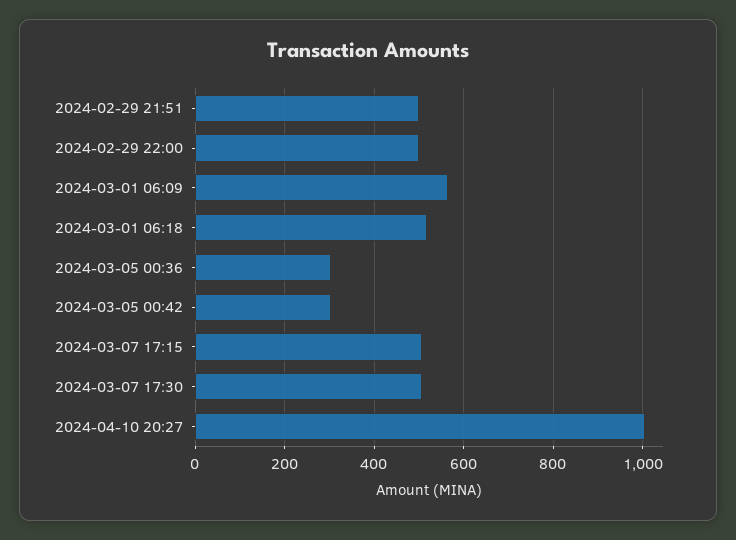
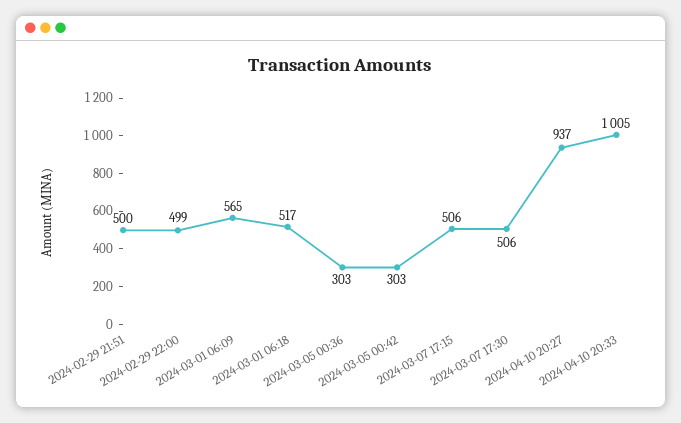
2024-04-10 20:27: 1000 -> 937
2024-04-10 20:33: none -> 1005

